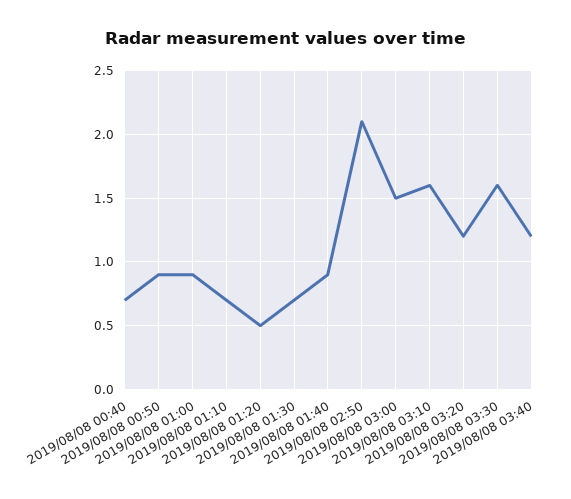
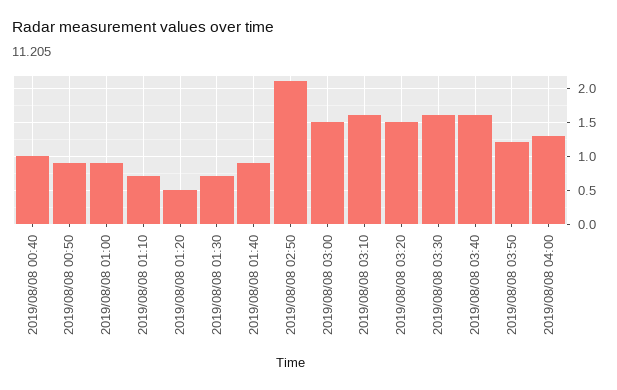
2019/08/08 00:40: 0.7 -> 1
2019/08/08 03:20: 1.2 -> 1.5
2019/08/08 03:40: 1.2 -> 1.6
2019/08/08 03:50: none -> 1.2
2019/08/08 04:00: none -> 1.3

